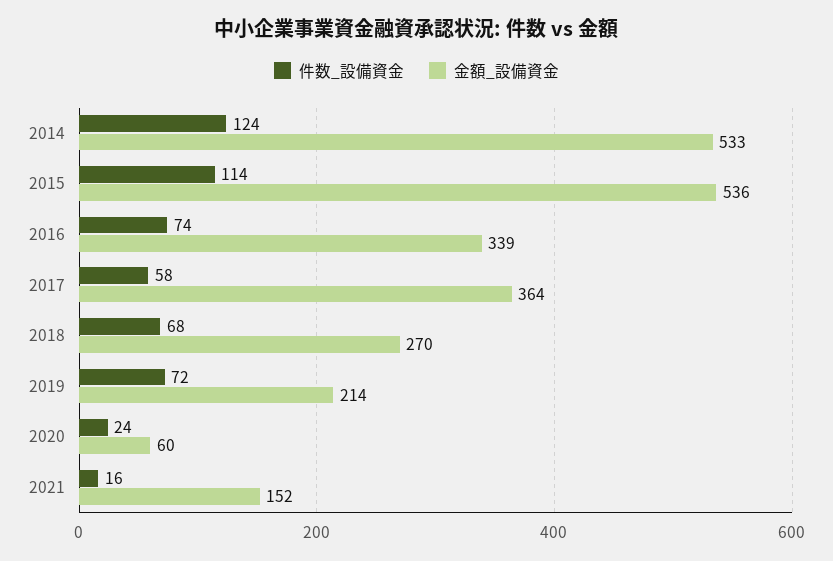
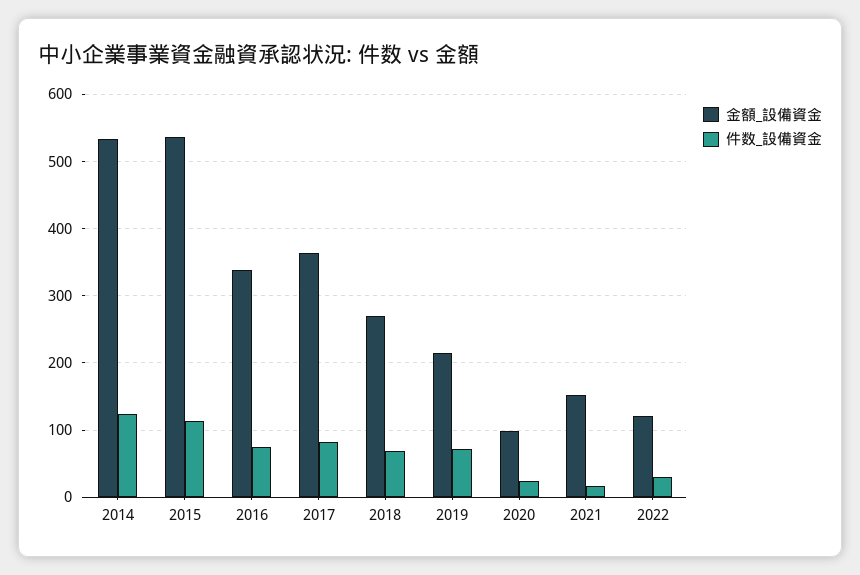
件数_設備資金, 2017: 58 -> 80
金額_設備資金, 2020: 60 -> 100
金額_設備資金, 2022: none -> 120
件数_設備資金, 2022: none -> 30

